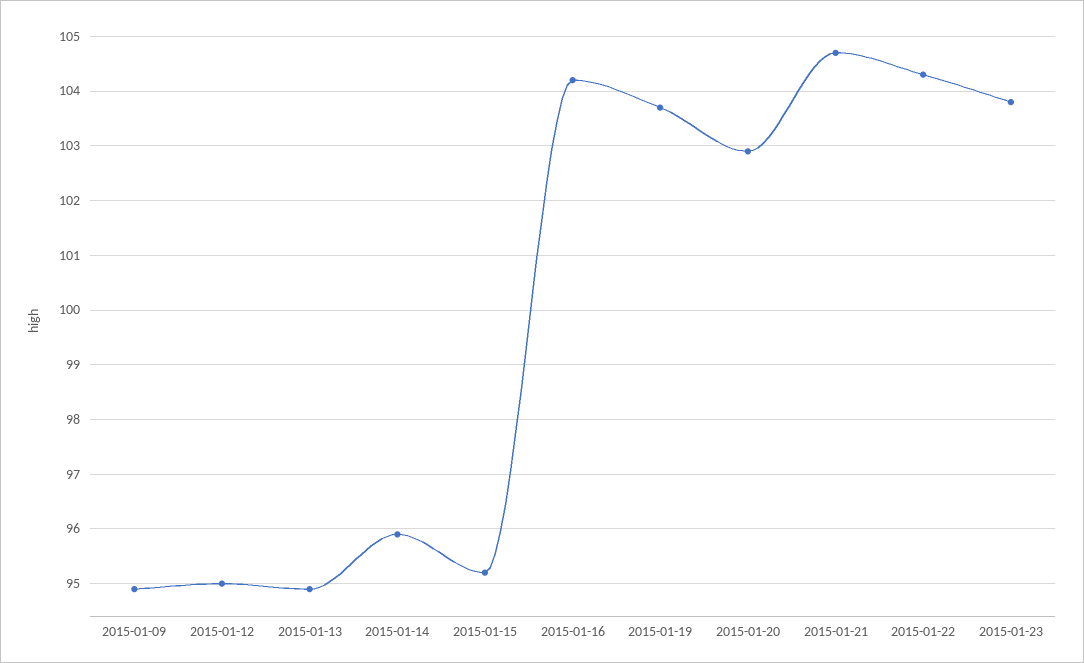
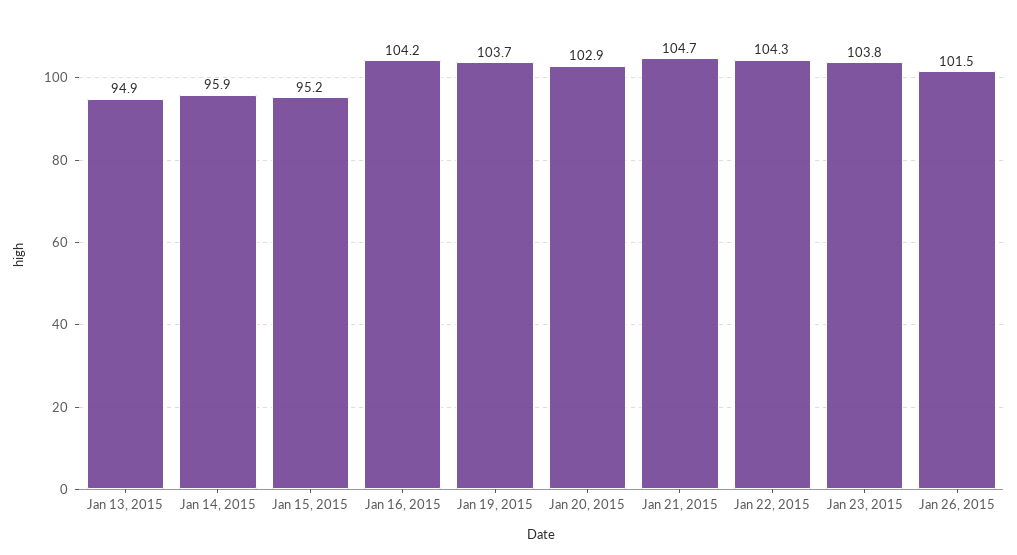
2015-01-09: 95 -> none
2015-01-12: 95 -> none
Jan 26, 2015: none -> 101.5

